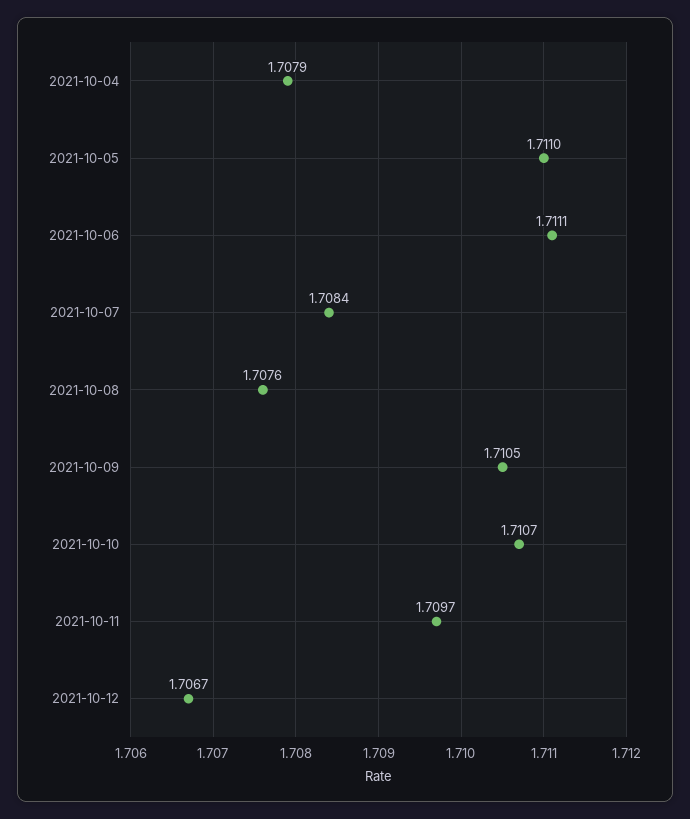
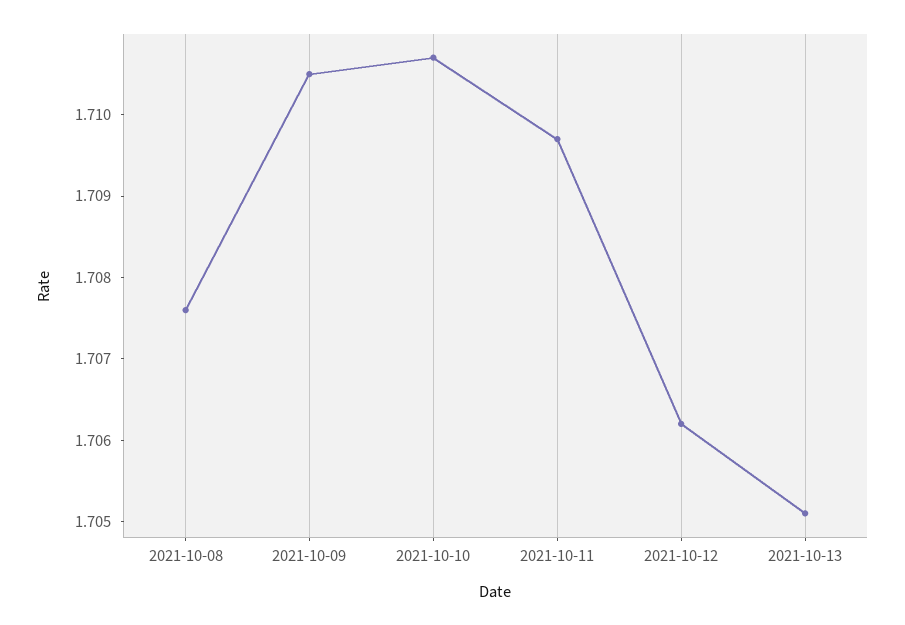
2021-10-04: 1.7079 -> none
2021-10-05: 1.711 -> none
2021-10-06: 1.7111 -> none
2021-10-07: 1.7084 -> none
2021-10-12: 1.7067 -> 1.7062
2021-10-13: none -> 1.7051

